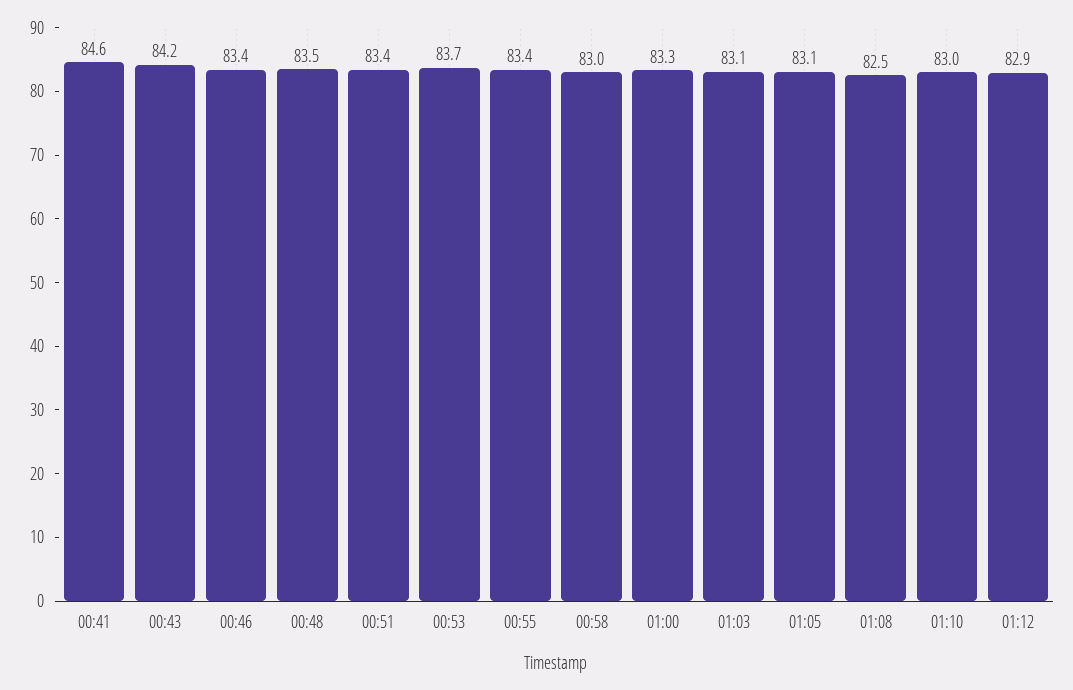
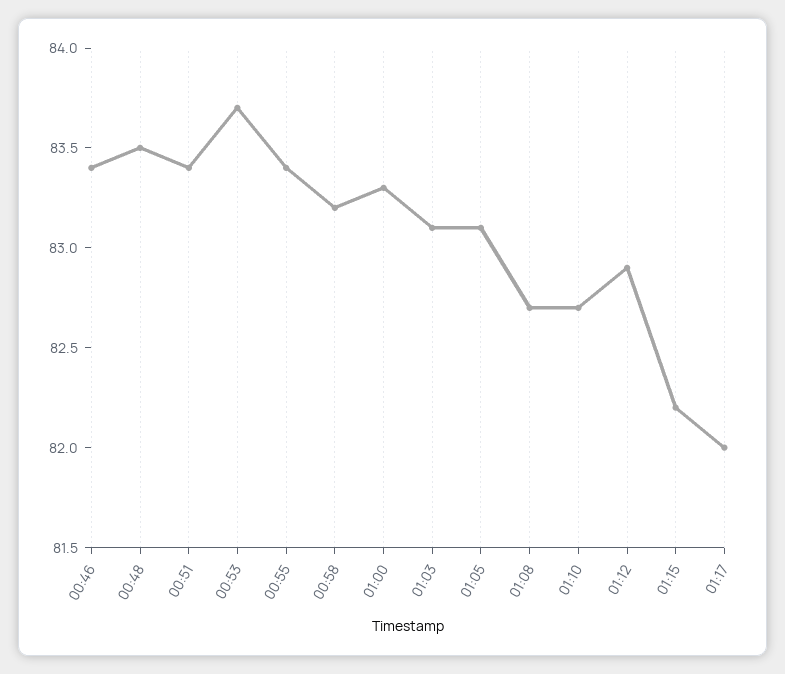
00:41: 84.6 -> none
00:43: 84.2 -> none
00:58: 83 -> 83.2
01:08: 82.5 -> 82.7
01:10: 83 -> 82.7
01:15: none -> 82.2
01:17: none -> 82

